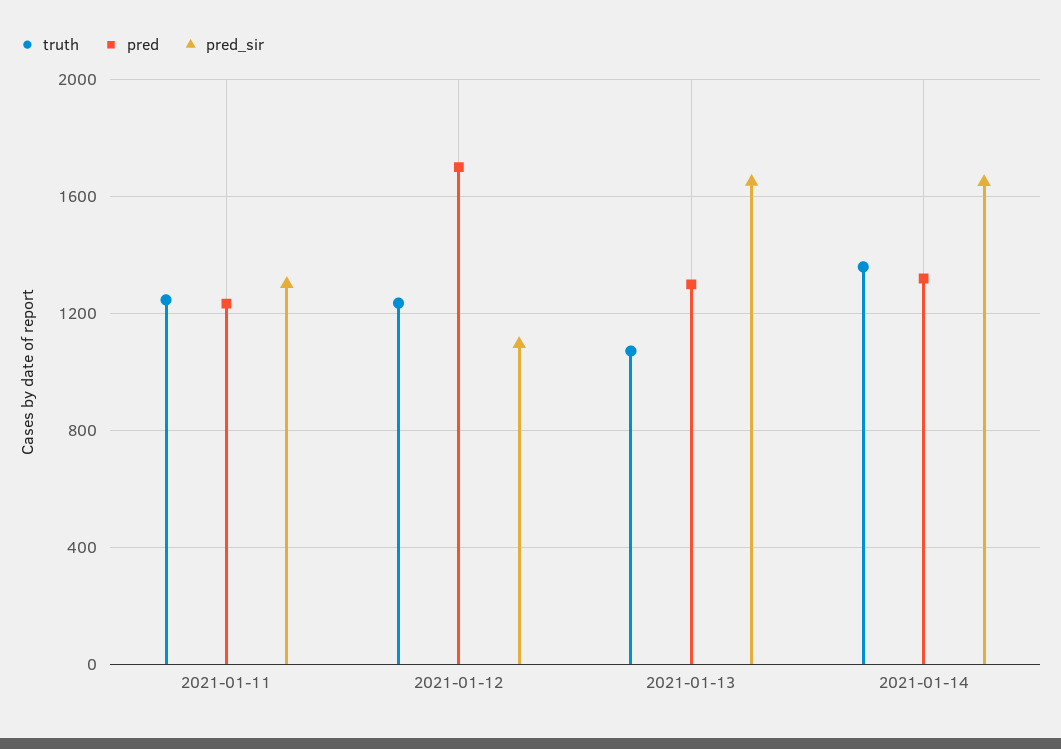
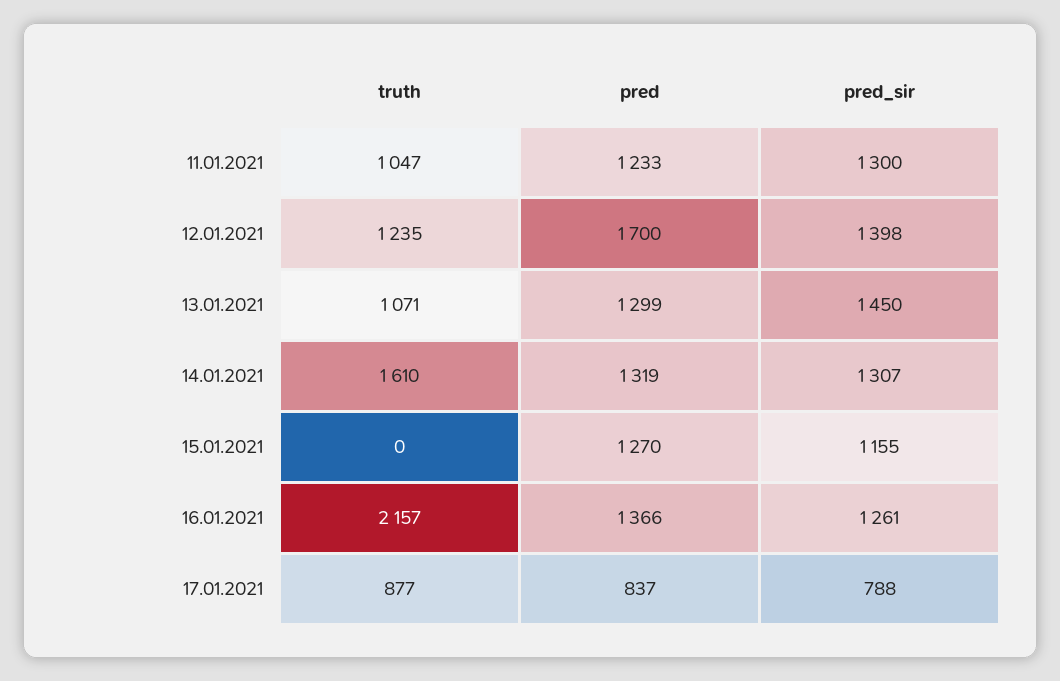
truth, 2021-01-11: 1250 -> 1047
pred_sir, 2021-01-12: 1100 -> 1398
pred_sir, 2021-01-13: 1650 -> 1450
truth, 2021-01-14: 1350 -> 1610
pred_sir, 2021-01-14: 1650 -> 1307
truth, 15.01.2021: none -> 0
pred, 15.01.2021: none -> 1270
pred_sir, 15.01.2021: none -> 1155
truth, 16.01.2021: none -> 2157
pred, 16.01.2021: none -> 1366
pred_sir, 16.01.2021: none -> 1261
truth, 17.01.2021: none -> 877
pred, 17.01.2021: none -> 837
pred_sir, 17.01.2021: none -> 788

